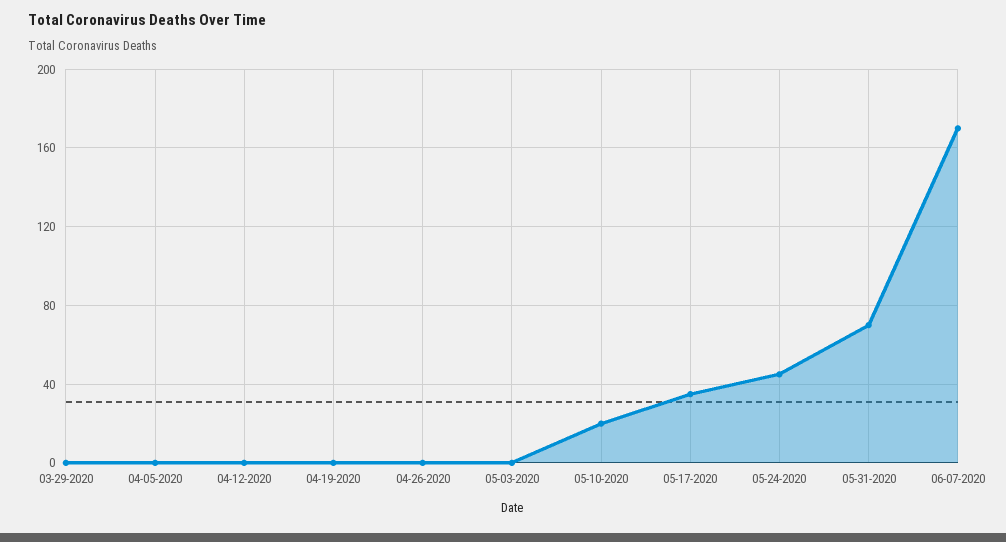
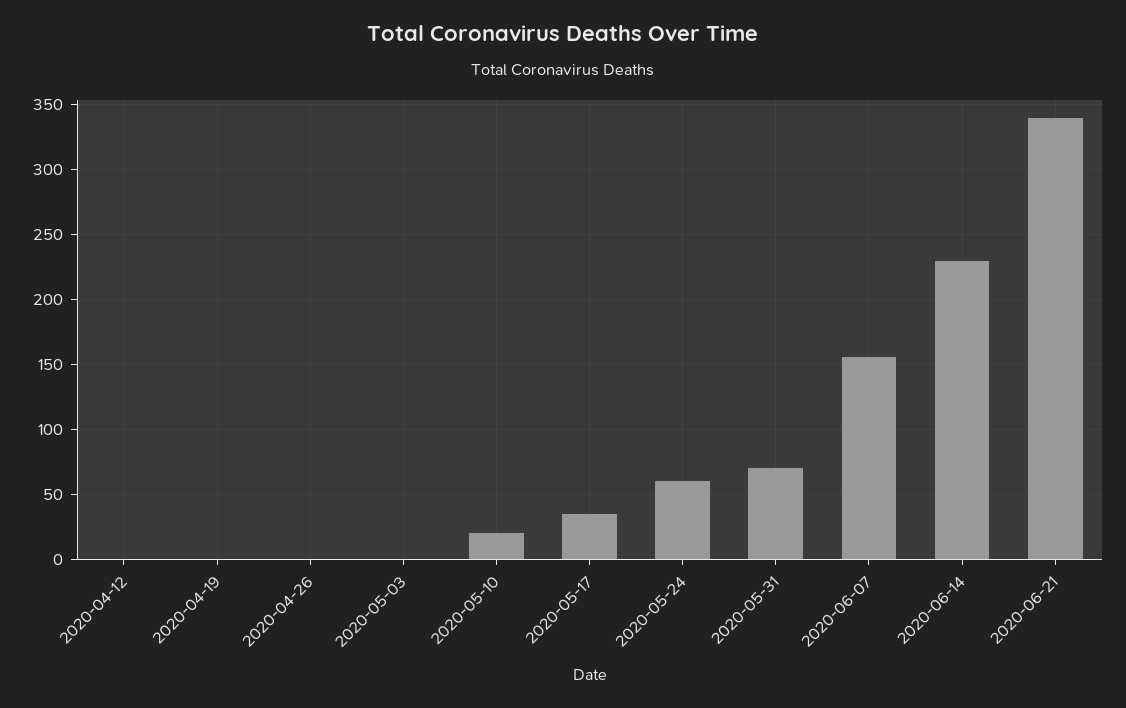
03-29-2020: 0 -> none
04-05-2020: 0 -> none
05-24-2020: 45 -> 60
06-07-2020: 170 -> 155
2020-06-14: none -> 230
2020-06-21: none -> 340

